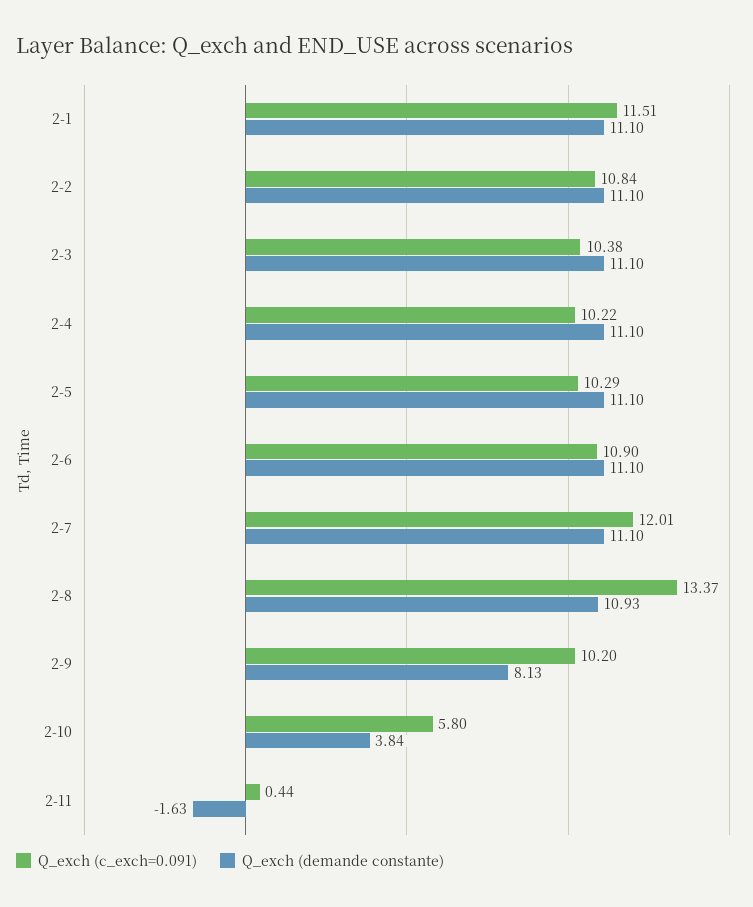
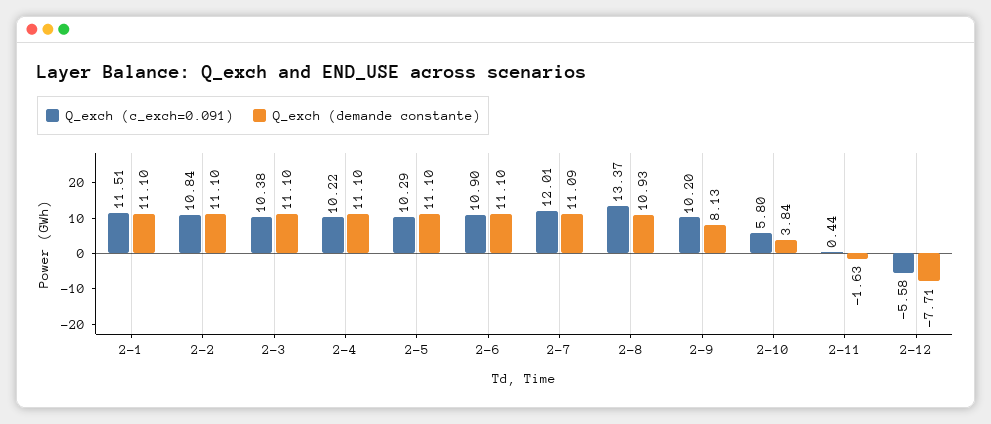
Q_exch (demande constante), 2-7: 11.1 -> 11.09
Q_exch (c_exch=0.091), 2-12: none -> -5.58
Q_exch (demande constante), 2-12: none -> -7.71

